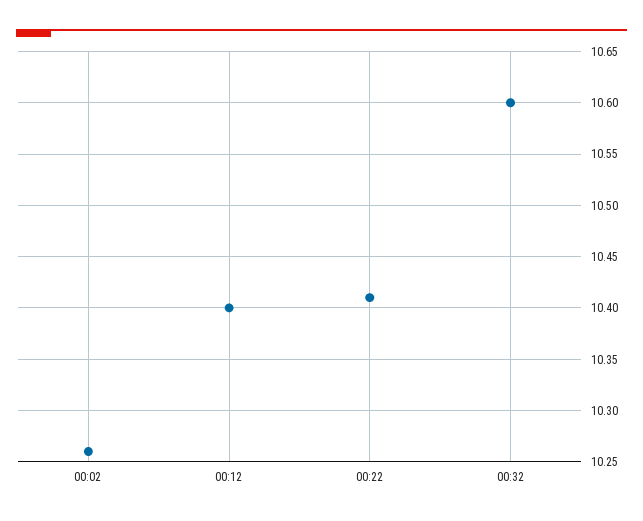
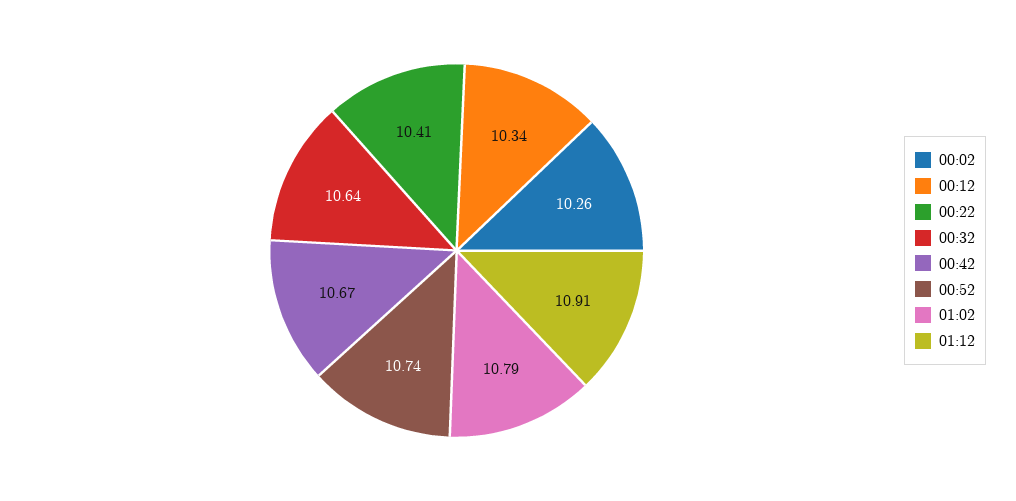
00:12: 10.4 -> 10.34
00:32: 10.6 -> 10.64
00:42: none -> 10.67
00:52: none -> 10.74
01:02: none -> 10.79
01:12: none -> 10.91

